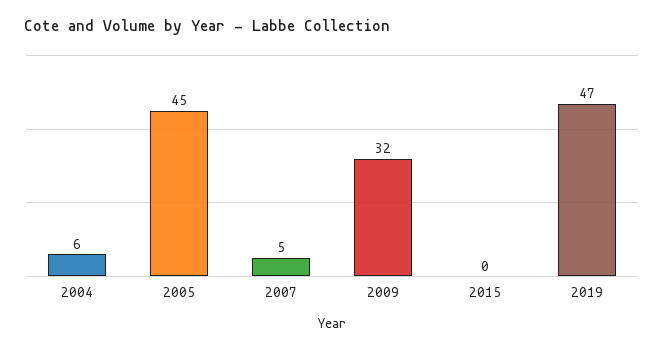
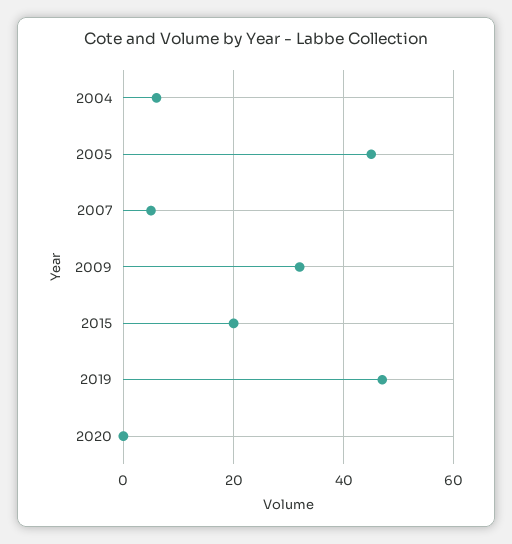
2015: 0 -> 20
2020: none -> 0

